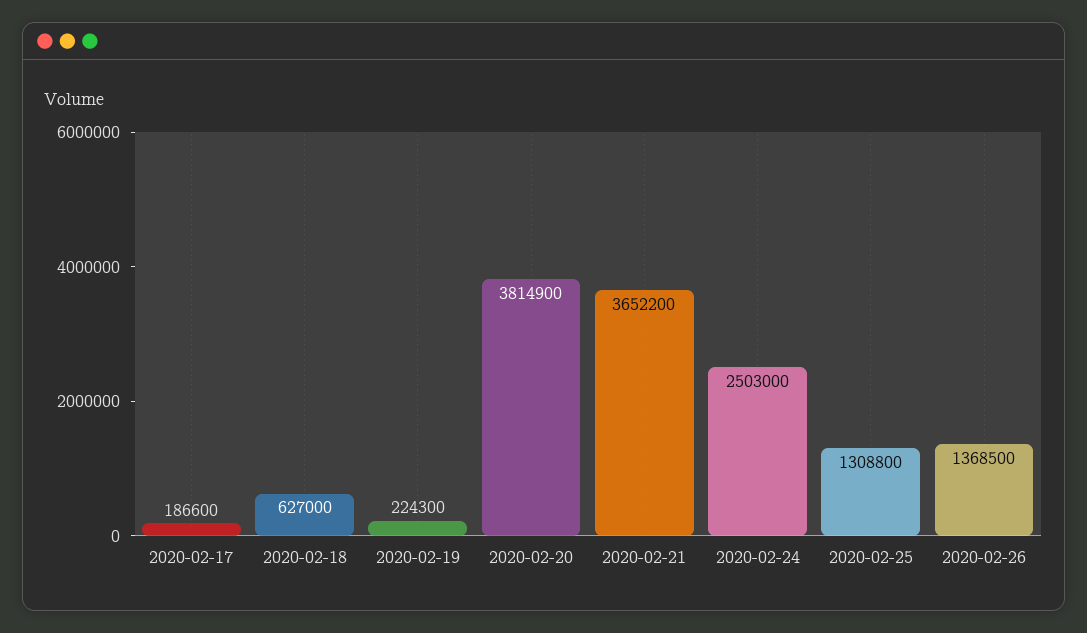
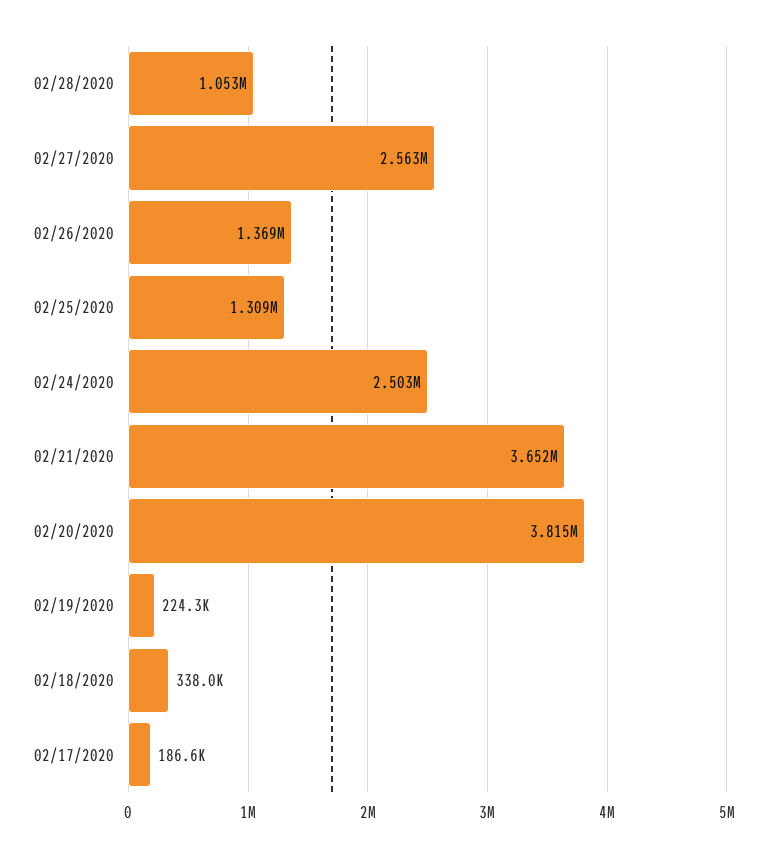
2020-02-18: 627000 -> 338000
02/28/2020: none -> 1053000
02/27/2020: none -> 2563000

